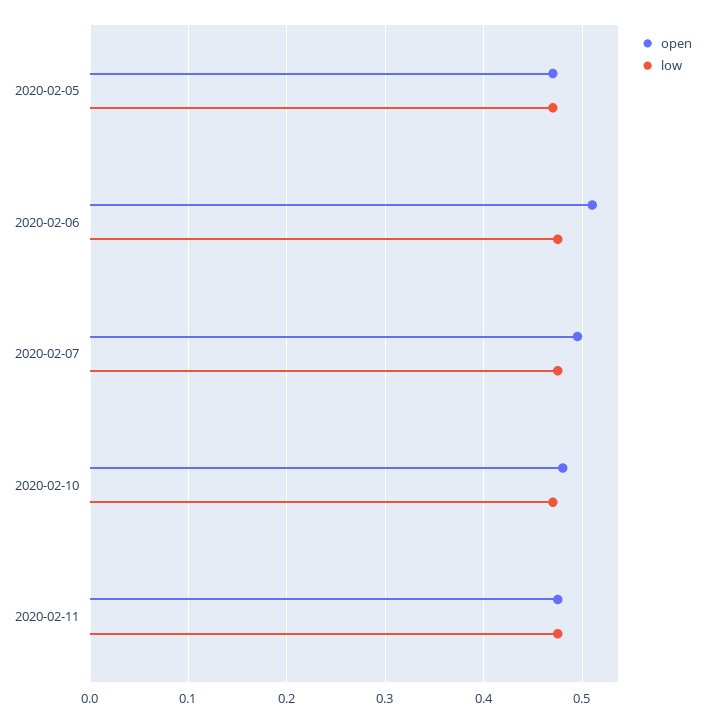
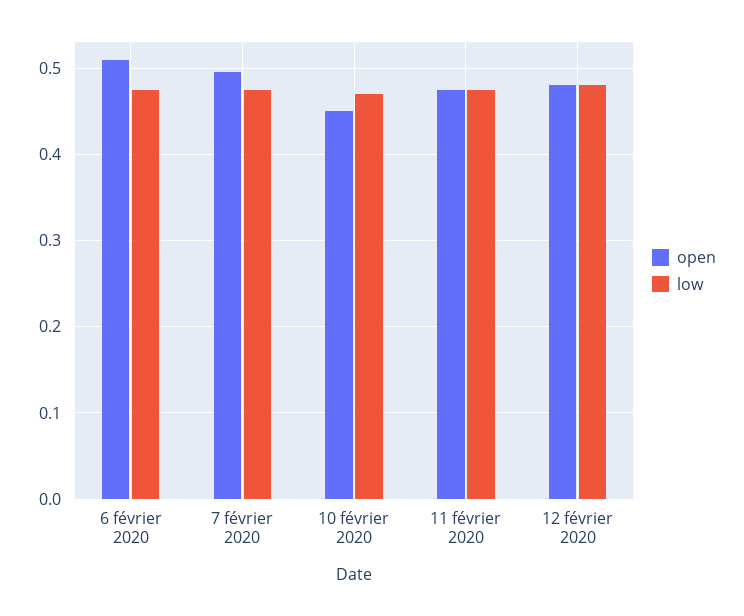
open, 2020-02-05: 0.47 -> none
low, 2020-02-05: 0.47 -> none
open, 2020-02-10: 0.48 -> 0.45
open, 12 février 2020: none -> 0.48
low, 12 février 2020: none -> 0.48

